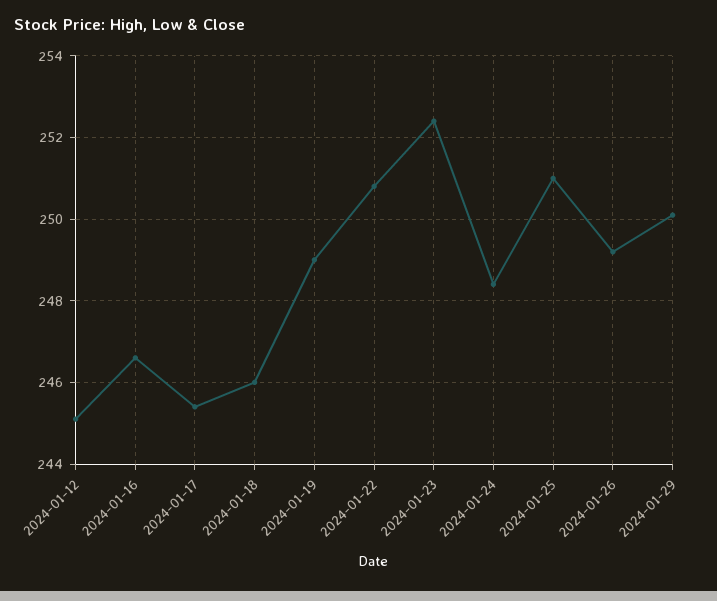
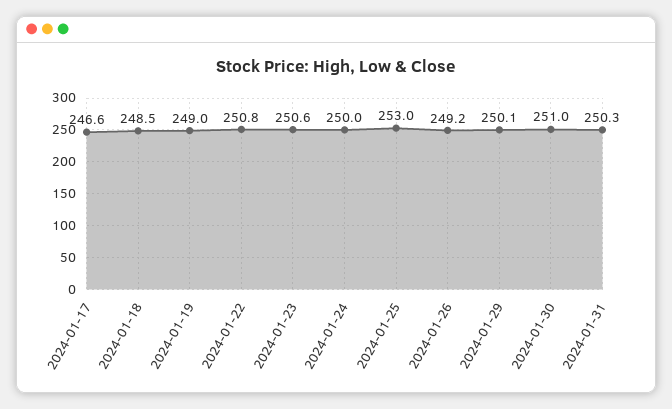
2024-01-12: 245 -> none
2024-01-16: 246.5 -> none
2024-01-17: 245.5 -> 246.6
2024-01-18: 246 -> 248.5
2024-01-23: 252.5 -> 250.6
2024-01-24: 248.5 -> 250
2024-01-25: 251 -> 253
2024-01-30: none -> 251
2024-01-31: none -> 250.3

